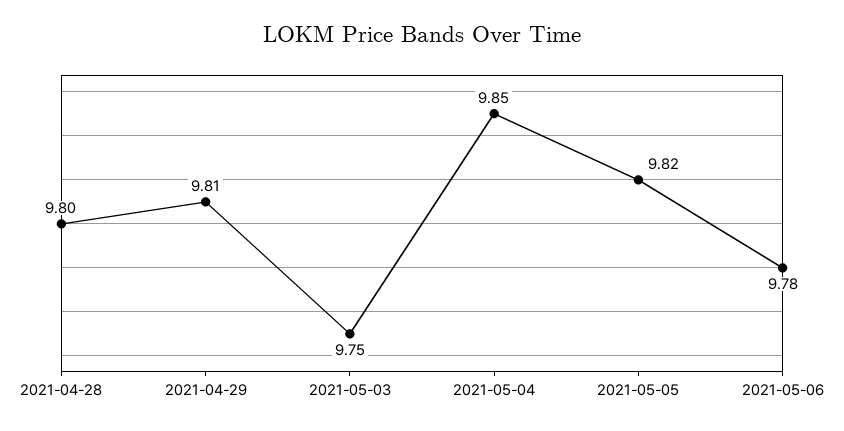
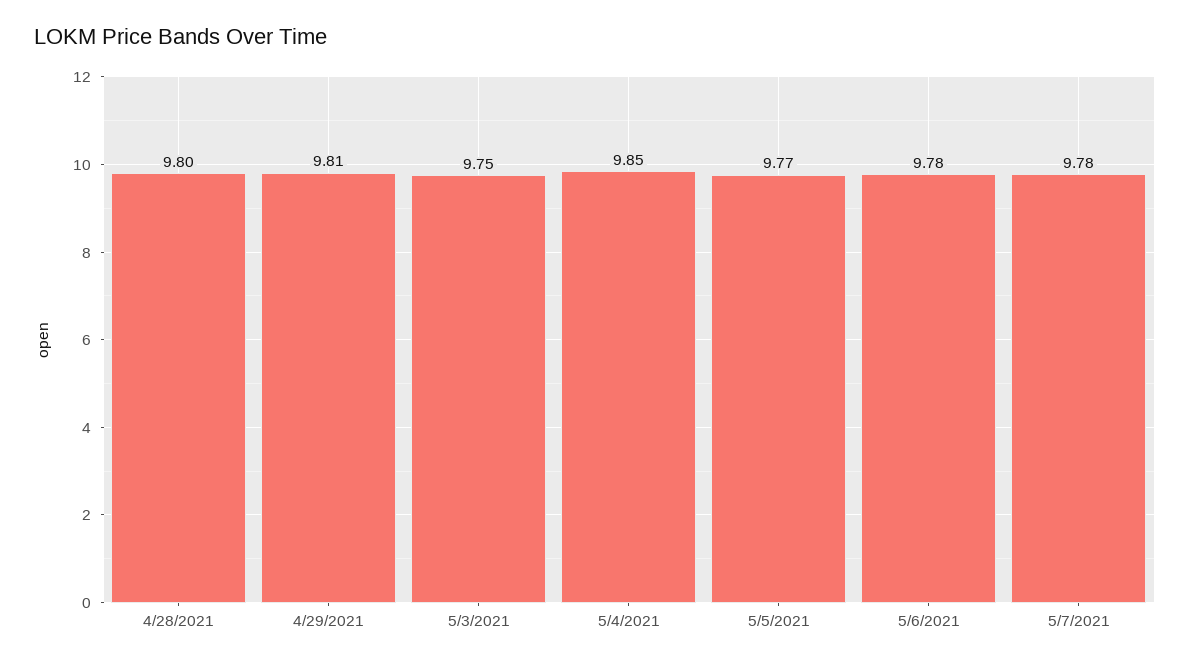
2021-05-05: 9.82 -> 9.77
5/7/2021: none -> 9.78

